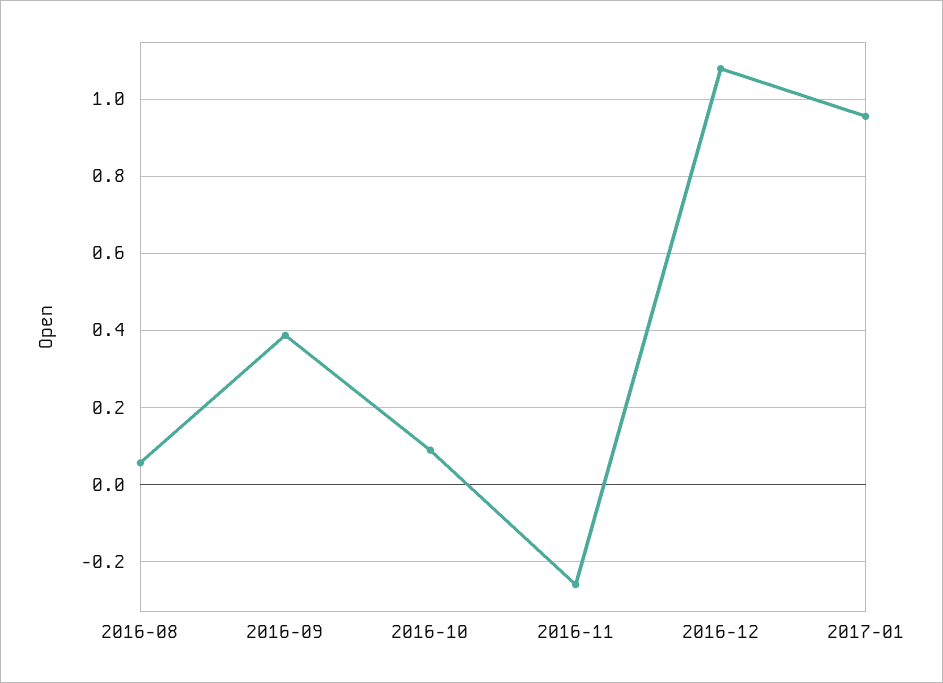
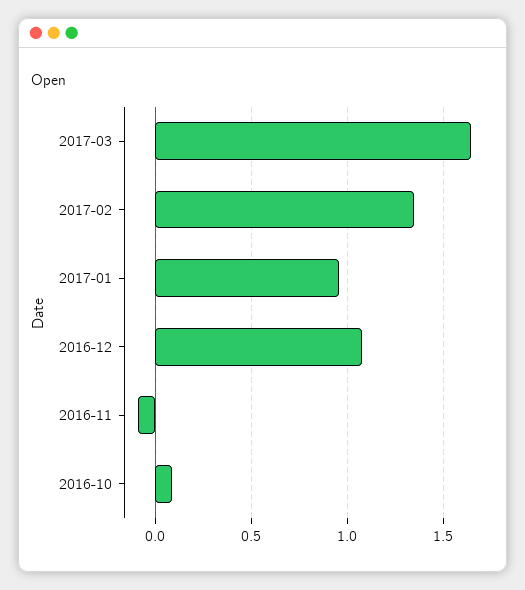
2016-08: 0.06 -> none
2016-09: 0.38 -> none
2016-11: -0.26 -> -0.1
2017-03: none -> 1.65
2017-02: none -> 1.35

